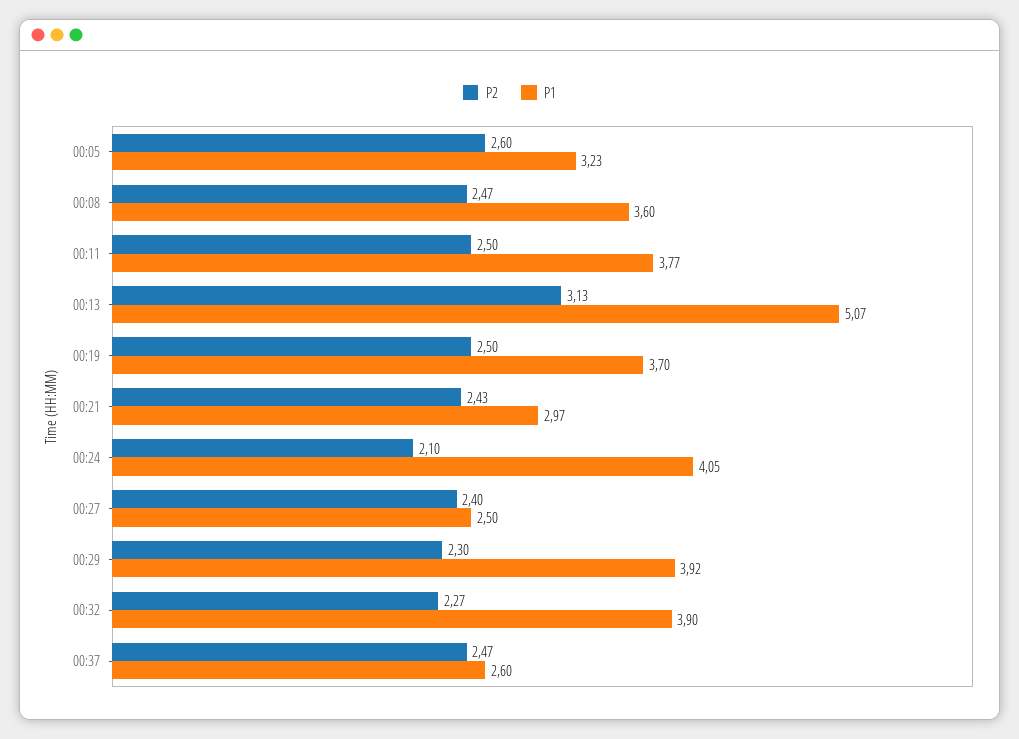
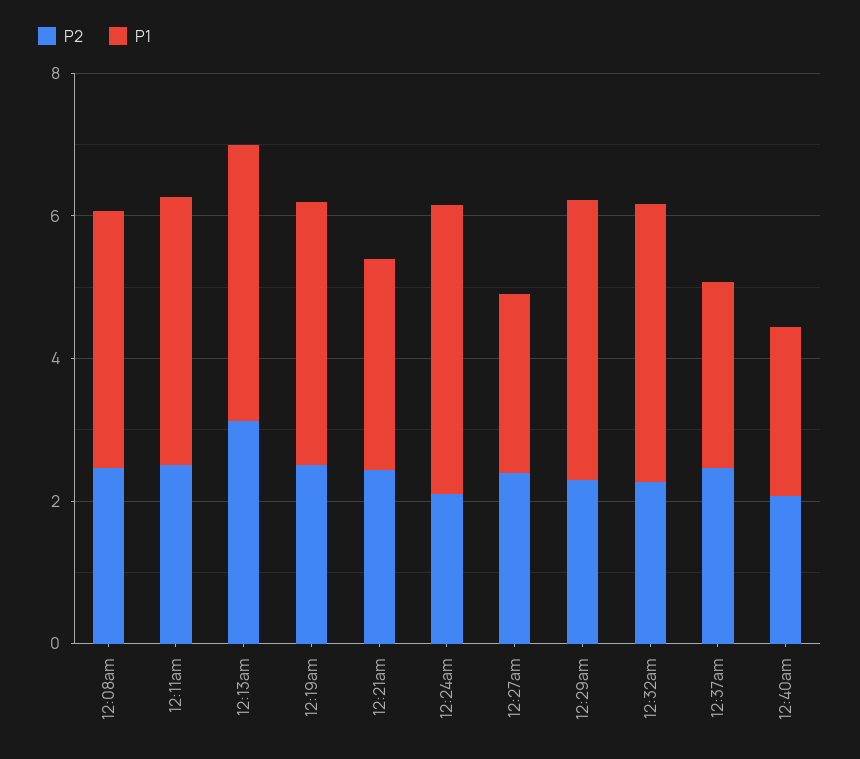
P2, 00:05: 2.6 -> none
P1, 00:05: 3.23 -> none
P1, 00:13: 5.07 -> 4
P2, 12:40am: none -> 2
P1, 12:40am: none -> 2.5

